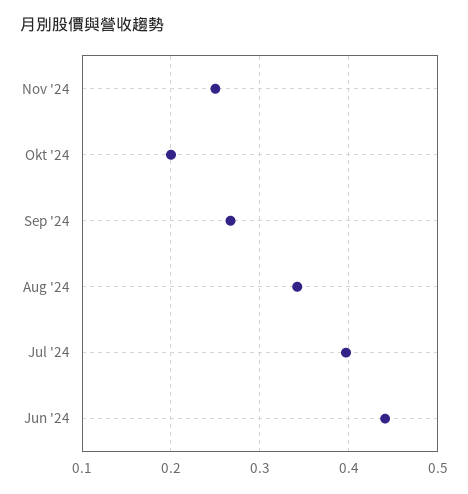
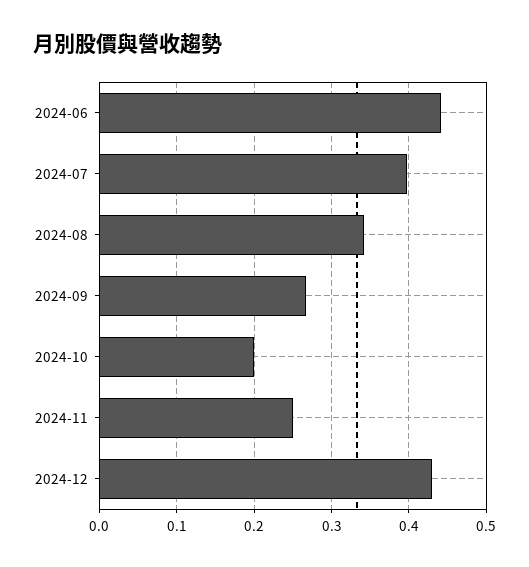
2024-12: none -> 0.43

